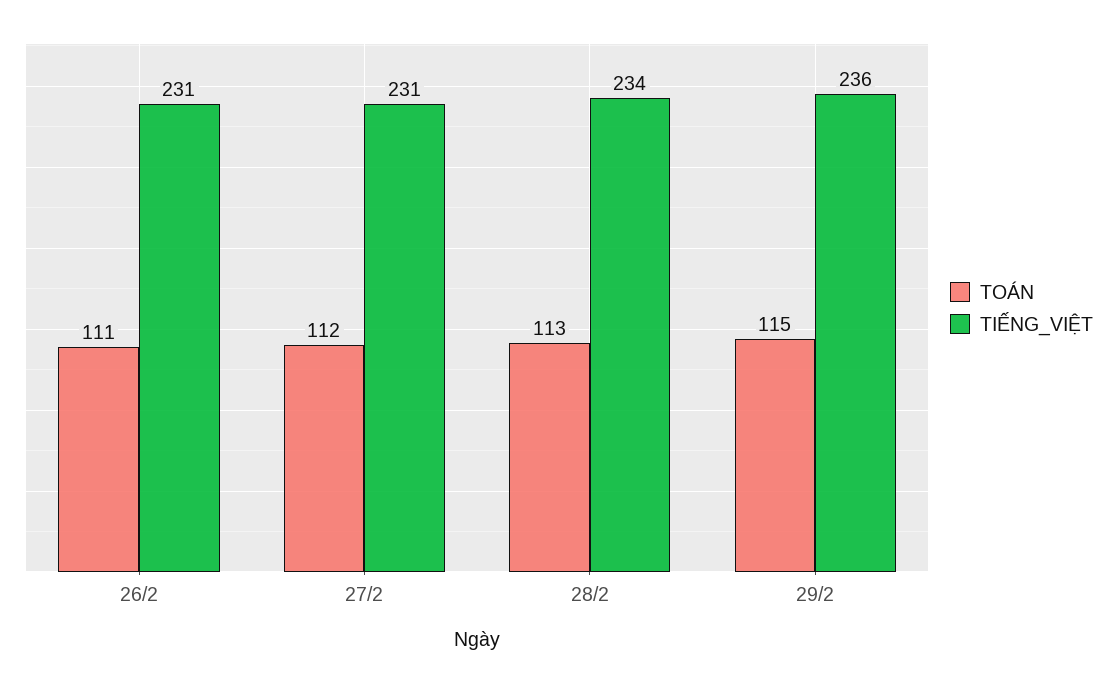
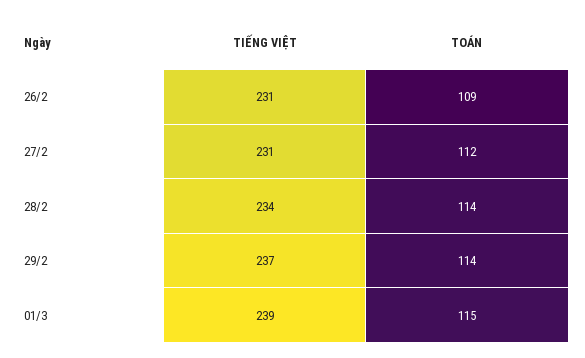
TOÁN, 26/2: 111 -> 109
TOÁN, 28/2: 113 -> 114
TOÁN, 29/2: 115 -> 114
TIẾNG_VIỆT, 29/2: 236 -> 237
TIẾNG_VIỆT, 01/3: none -> 239
TOÁN, 01/3: none -> 115

